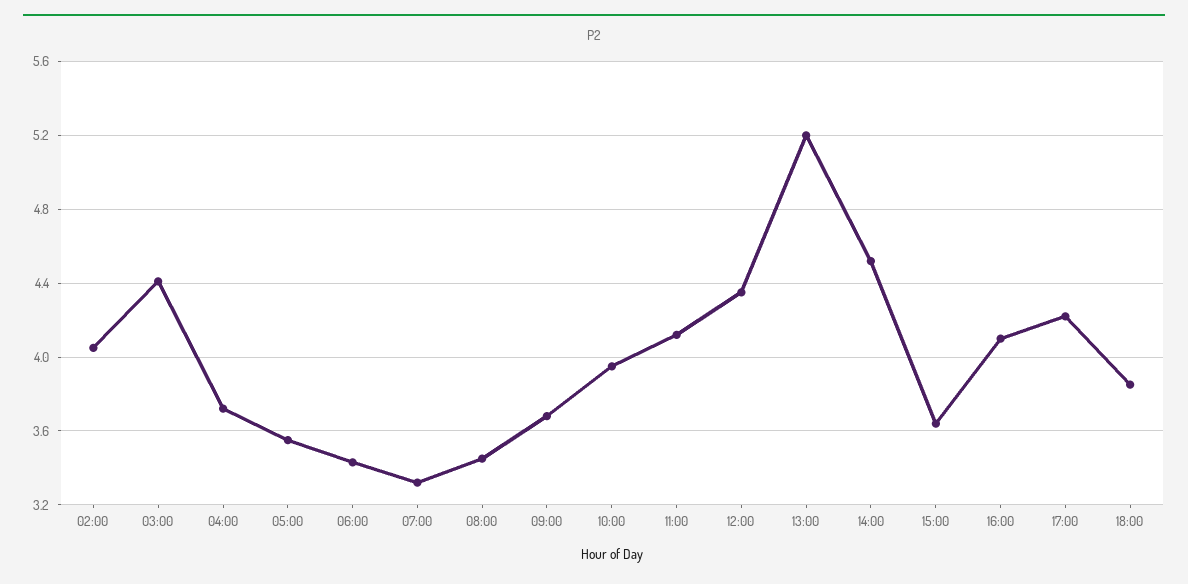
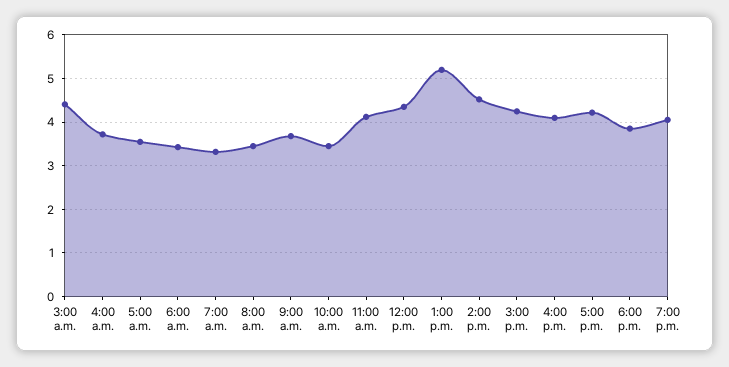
02:00: 4.05 -> none
10:00: 3.95 -> 3.4
15:00: 3.65 -> 4.2
7:00 p.m.: none -> 4

